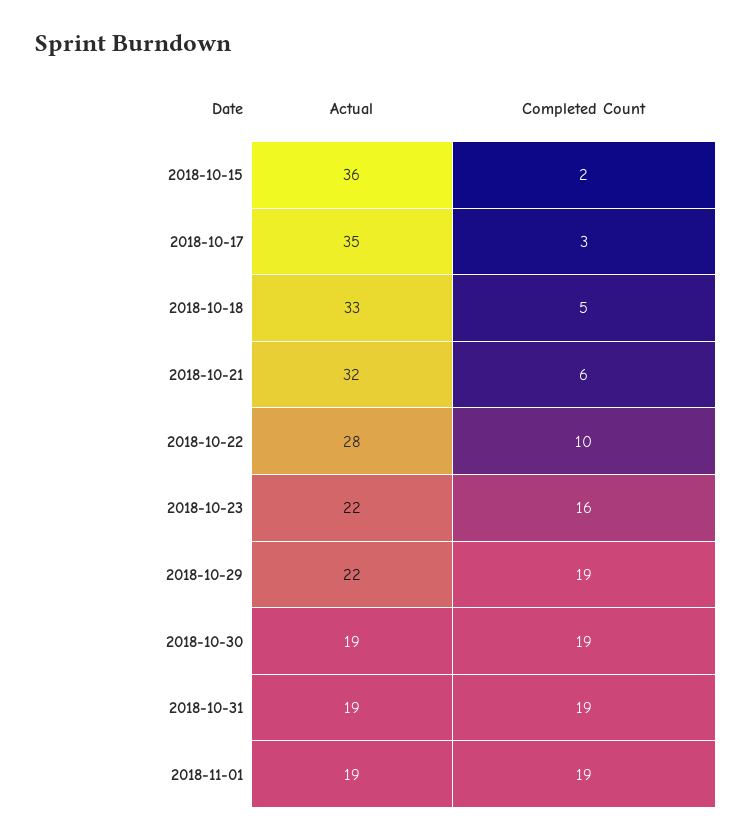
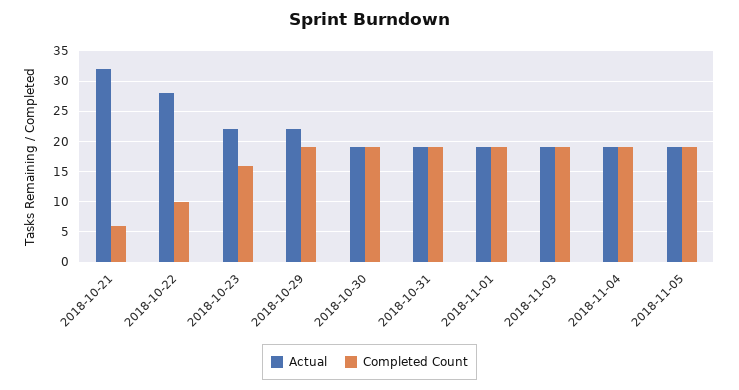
Actual, 2018-10-15: 36 -> none
Completed Count, 2018-10-15: 2 -> none
Actual, 2018-10-17: 35 -> none
Completed Count, 2018-10-17: 3 -> none
Actual, 2018-10-18: 33 -> none
Completed Count, 2018-10-18: 5 -> none
Actual, 2018-11-03: none -> 19
Completed Count, 2018-11-03: none -> 19
Actual, 2018-11-04: none -> 19
Completed Count, 2018-11-04: none -> 19
Actual, 2018-11-05: none -> 19
Completed Count, 2018-11-05: none -> 19

